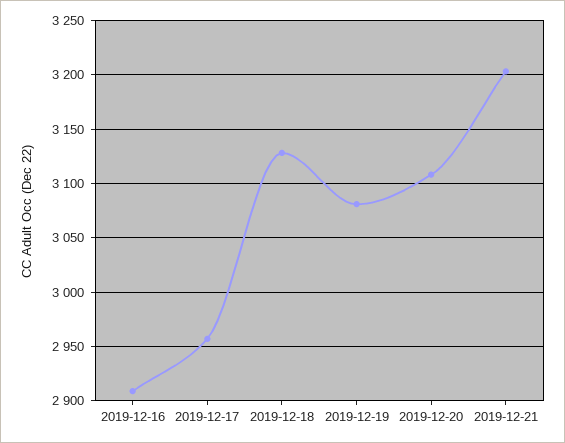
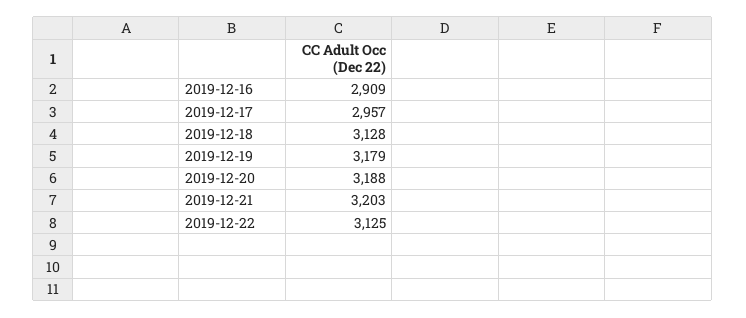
2019-12-19: 3080 -> 3179
2019-12-20: 3110 -> 3188
2019-12-22: none -> 3125

